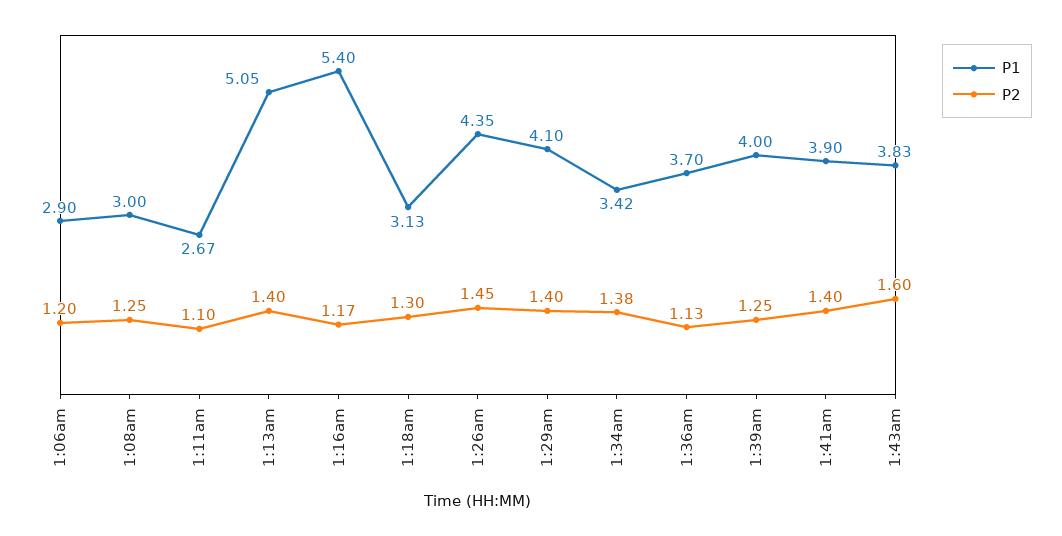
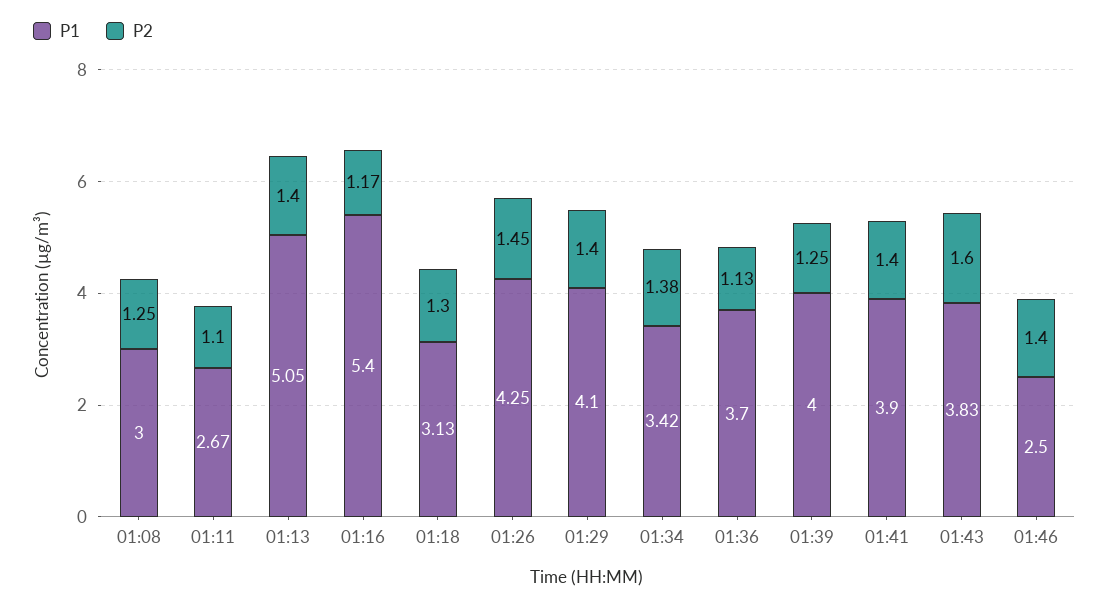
P1, 1:06am: 2.9 -> none
P2, 1:06am: 1.2 -> none
P1, 1:26am: 4.35 -> 4.25
P1, 01:46: none -> 2.5
P2, 01:46: none -> 1.4

